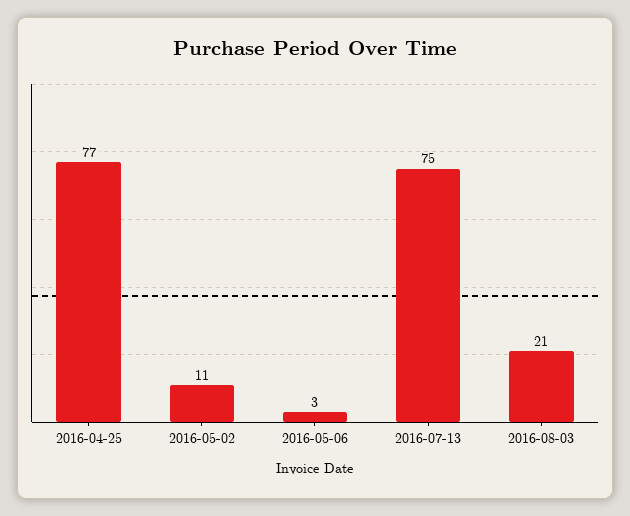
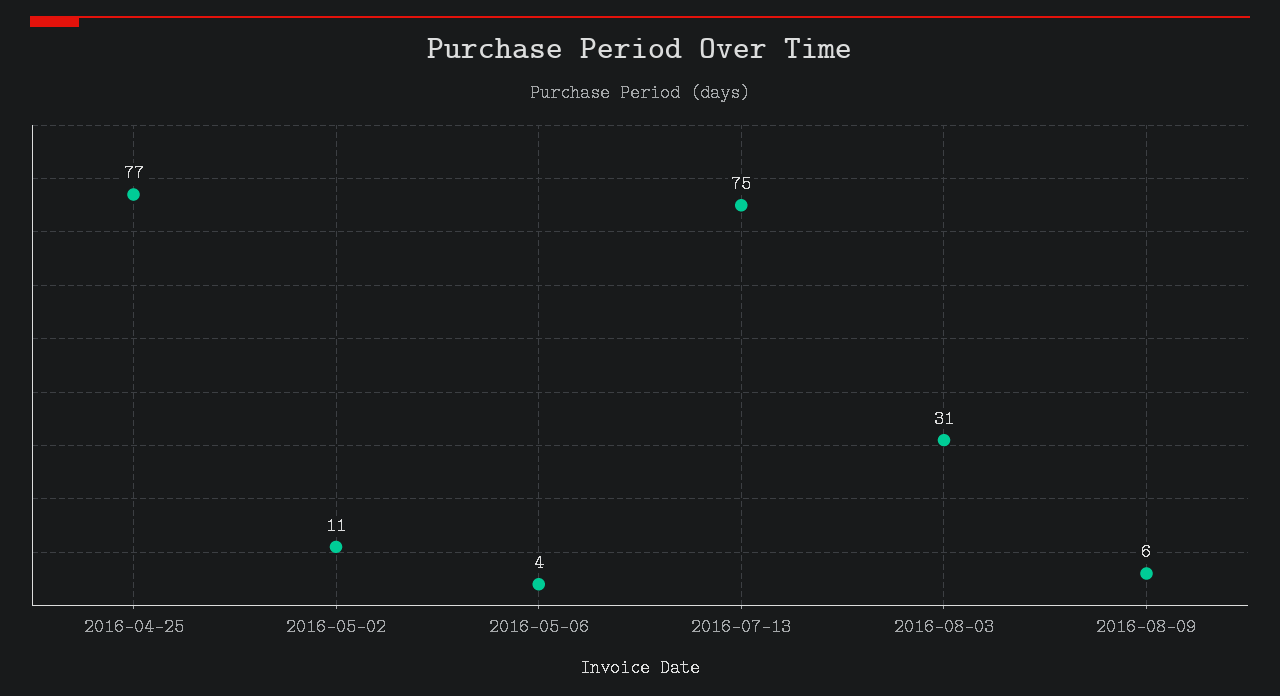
2016-05-06: 3 -> 4
2016-08-03: 21 -> 31
2016-08-09: none -> 6

